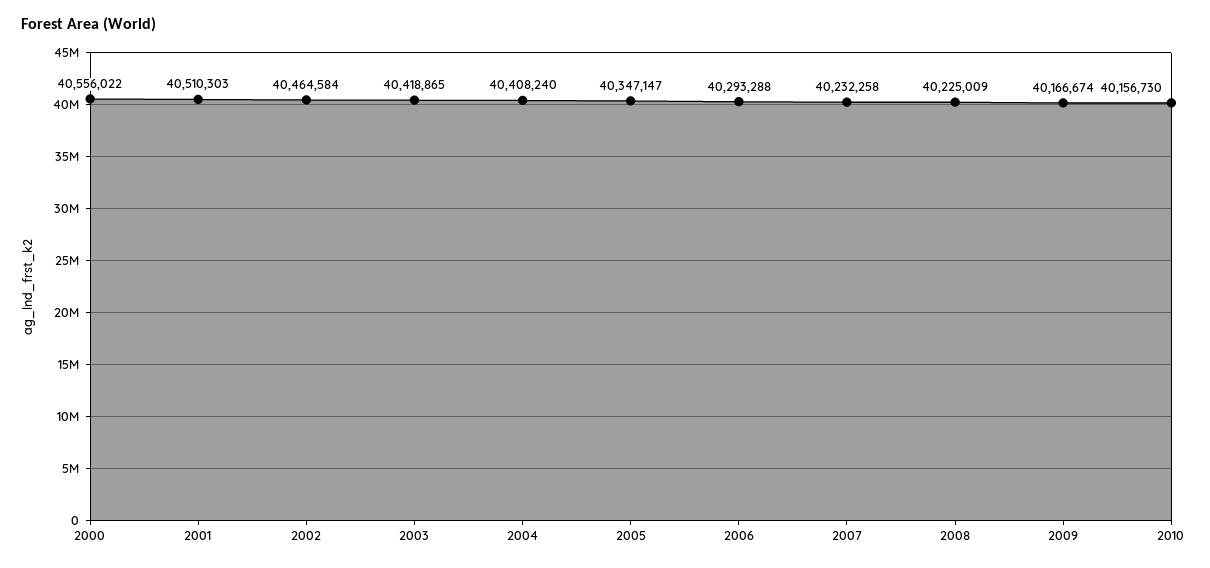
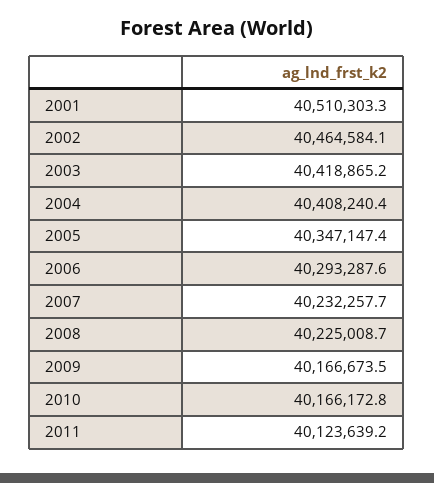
2000: 40556022 -> none
2010: 40156730 -> 40166172.8
2011: none -> 40123639.2

